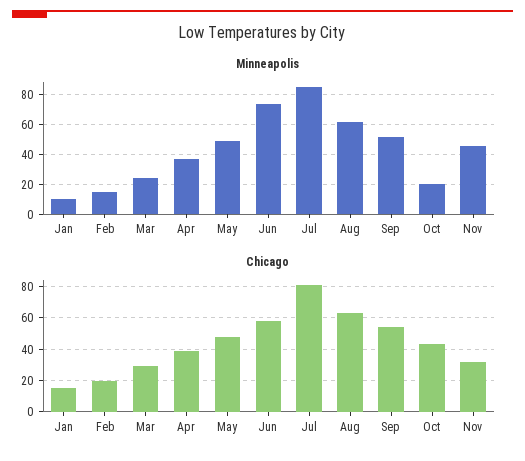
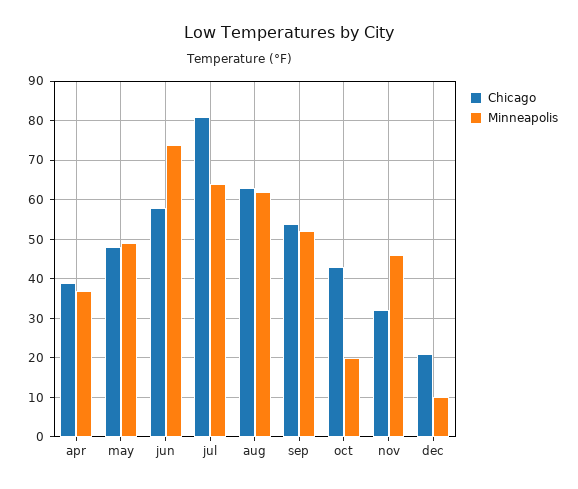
Minneapolis, Jan: 10 -> none
Minneapolis, Feb: 15 -> none
Minneapolis, Mar: 25 -> none
Minneapolis, Jul: 85 -> 65
Chicago, Jan: 15 -> none
Chicago, Feb: 20 -> none
Chicago, Mar: 30 -> none
Chicago, dec: none -> 20
Minneapolis, dec: none -> 10

